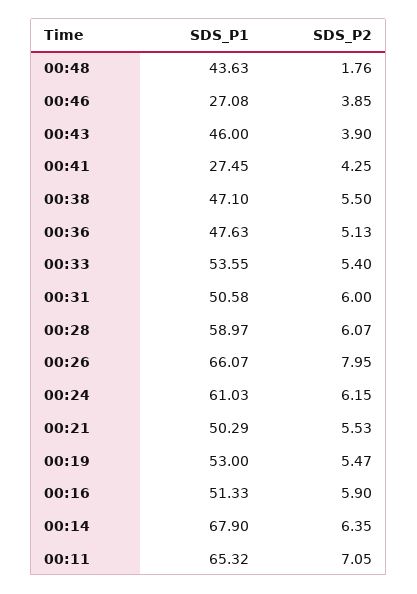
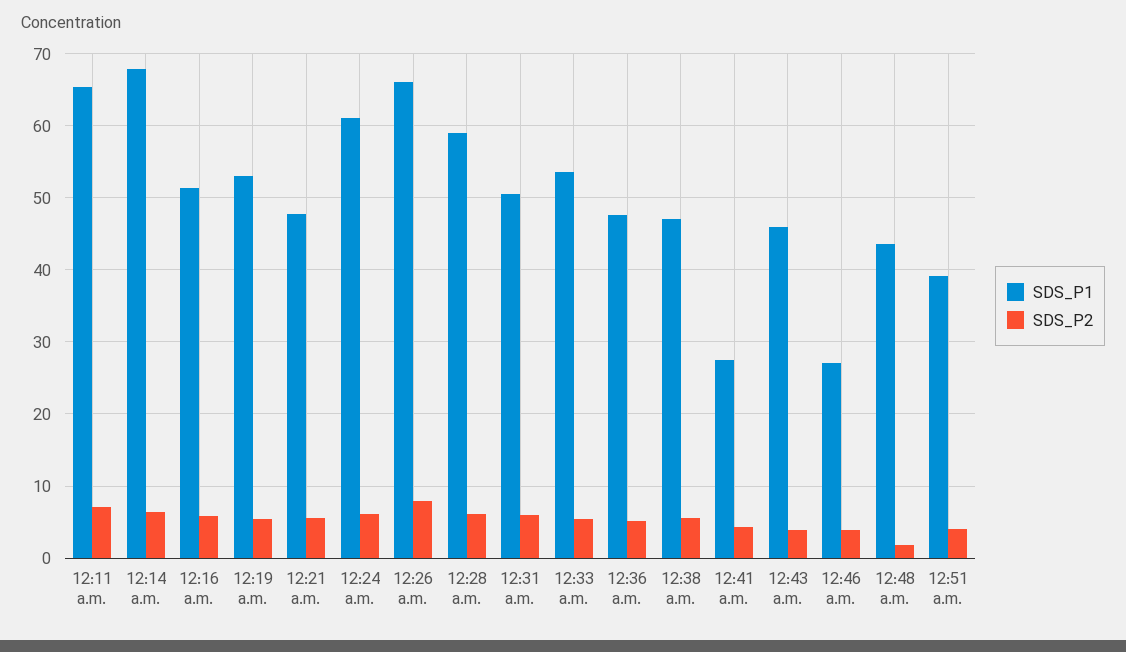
SDS_P1, 00:21: 50.29 -> 48
SDS_P1, 12:51 a.m.: none -> 39
SDS_P2, 12:51 a.m.: none -> 4

